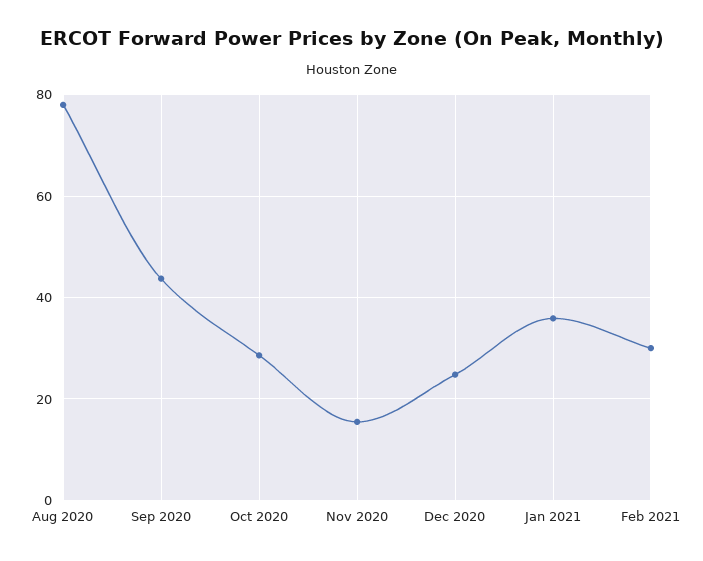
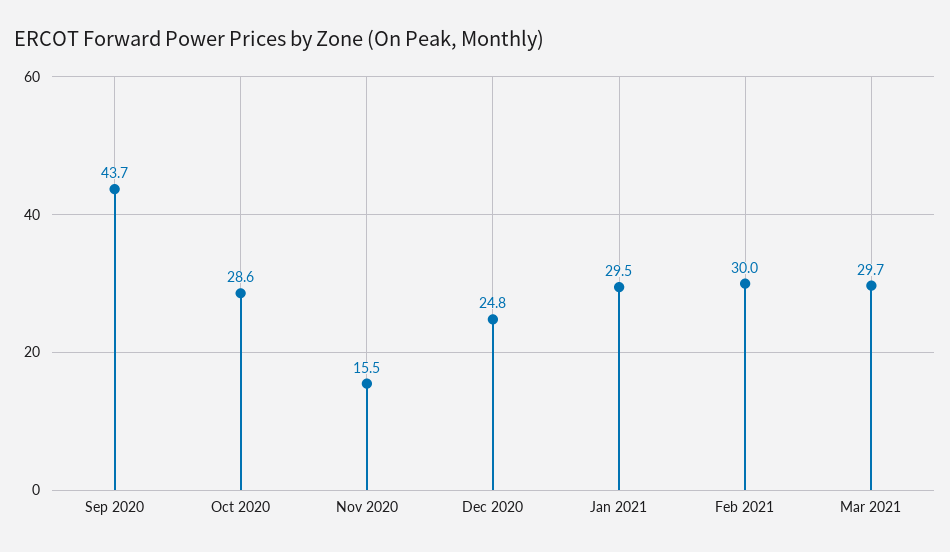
Aug 2020: 78 -> none
Jan 2021: 36 -> 29.5
Mar 2021: none -> 29.7

